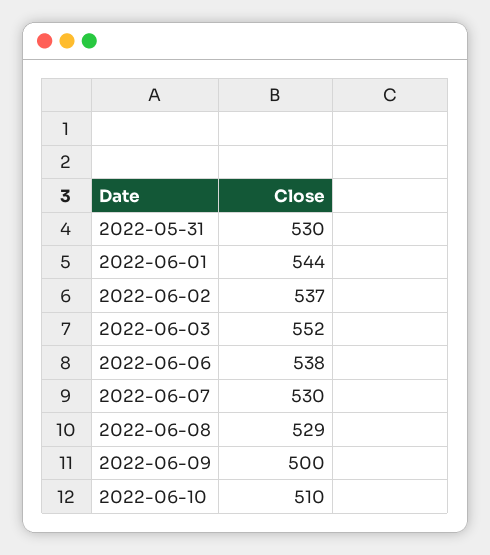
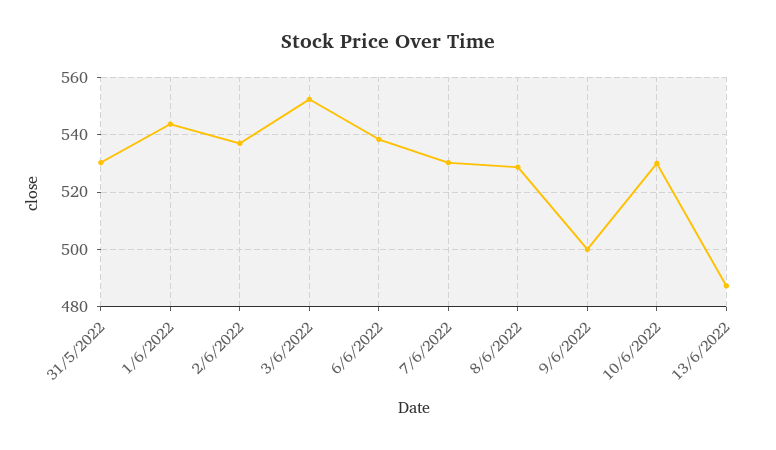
2022-06-10: 510 -> 530
13/6/2022: none -> 487.5

